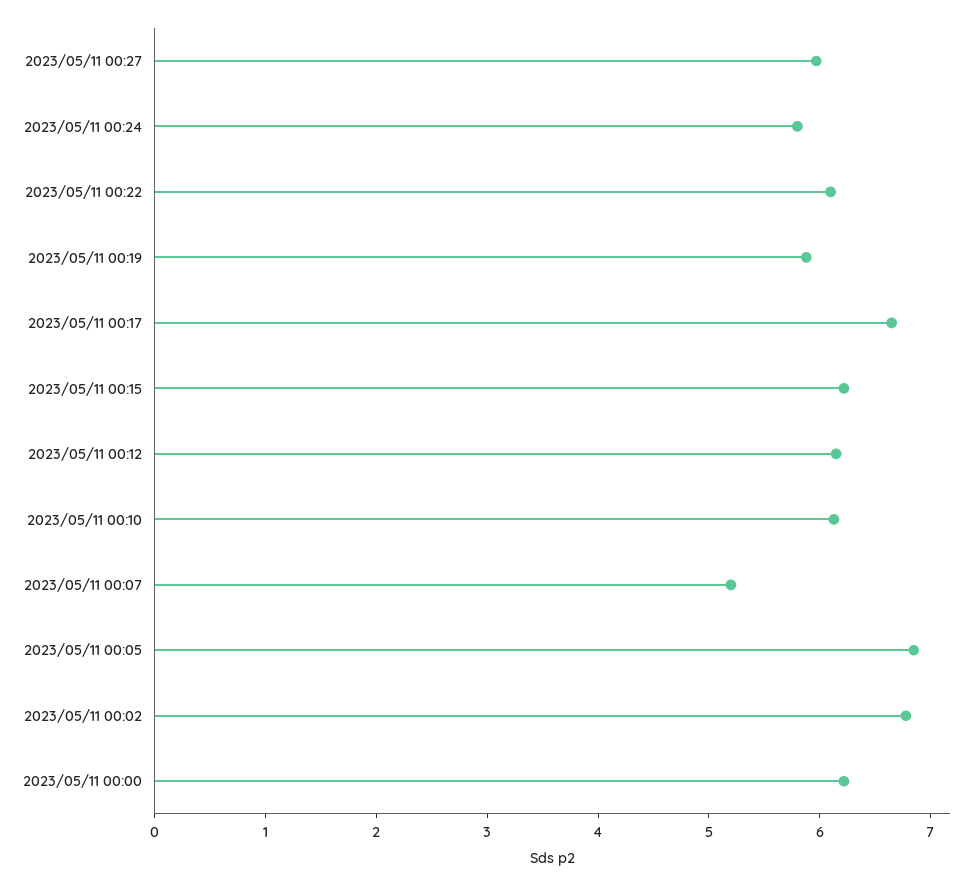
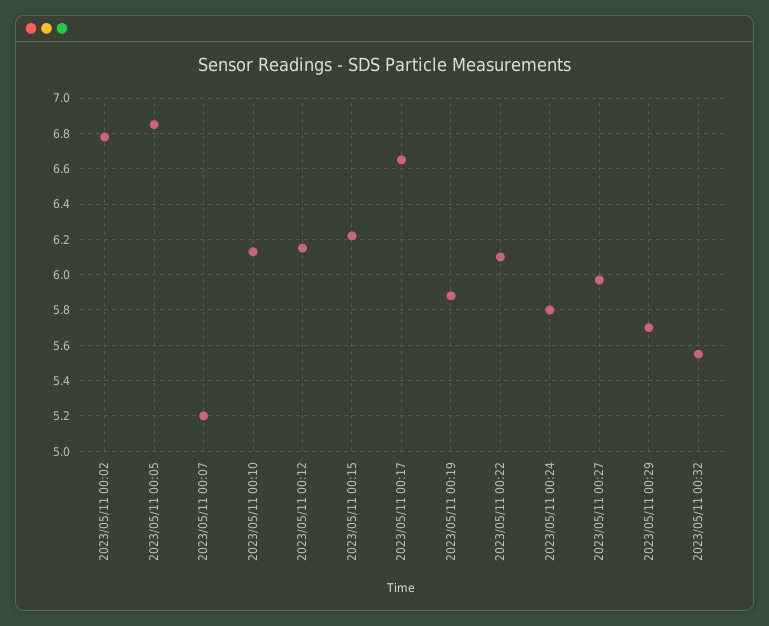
2023/05/11 00:00: 6.2 -> none
2023/05/11 00:29: none -> 5.7
2023/05/11 00:32: none -> 5.55

